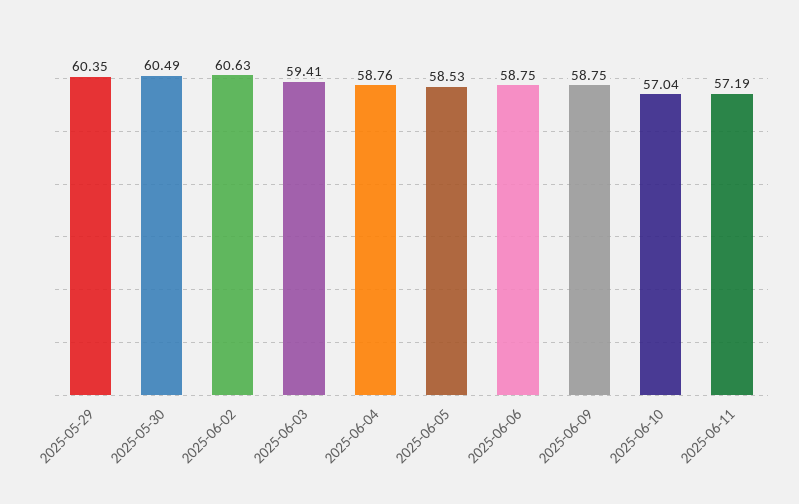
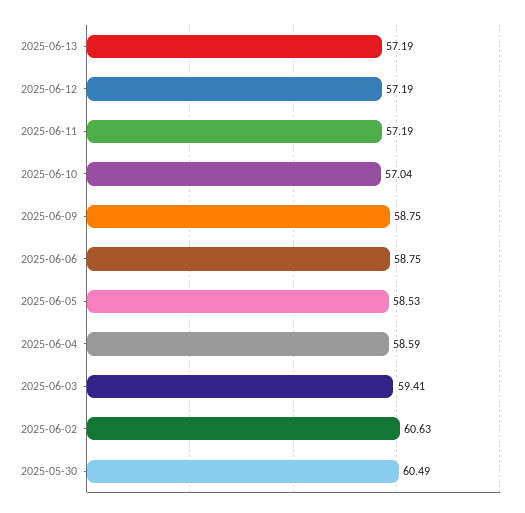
2025-05-29: 60.35 -> none
2025-06-04: 58.76 -> 58.59
2025-06-13: none -> 57.19
2025-06-12: none -> 57.19

